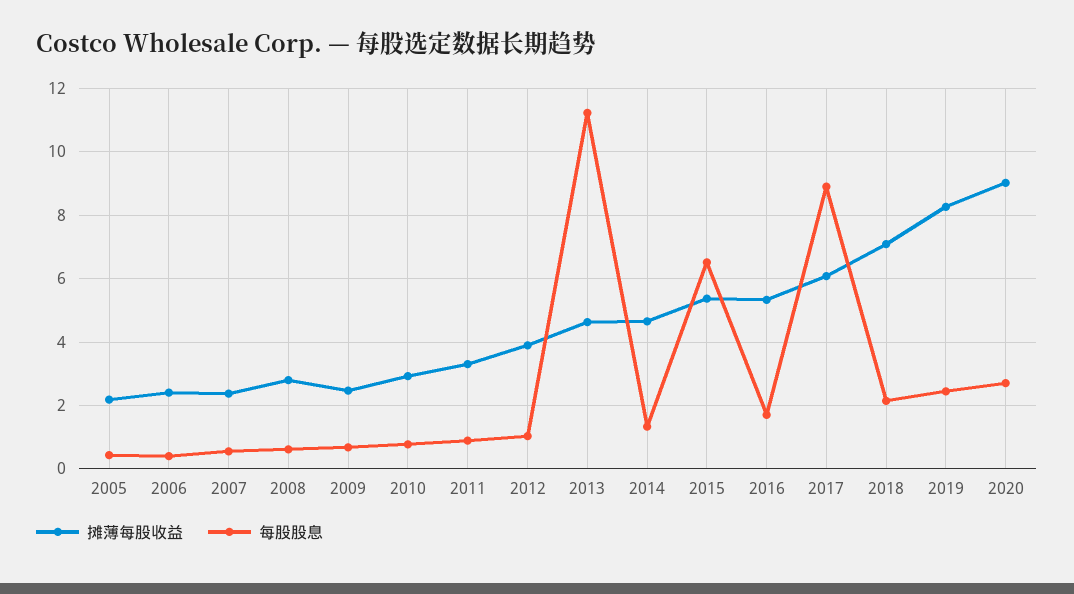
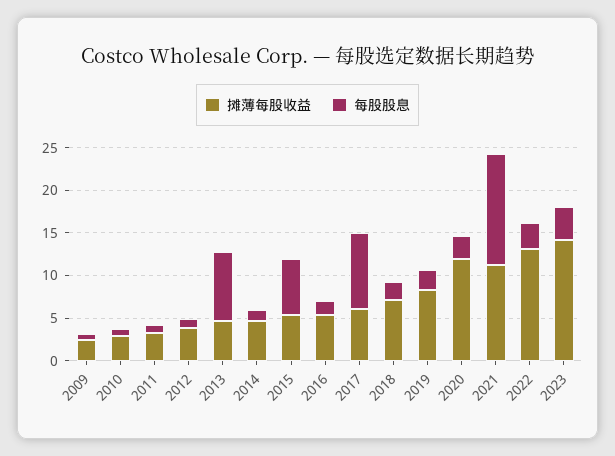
摊薄每股收益, 2005: 2.2 -> none
每股股息, 2005: 0.4 -> none
摊薄每股收益, 2006: 2.4 -> none
每股股息, 2006: 0.4 -> none
摊薄每股收益, 2007: 2.4 -> none
每股股息, 2007: 0.6 -> none
摊薄每股收益, 2008: 2.8 -> none
每股股息, 2008: 0.6 -> none
每股股息, 2013: 11.2 -> 8
摊薄每股收益, 2020: 9 -> 12
摊薄每股收益, 2021: none -> 11
每股股息, 2021: none -> 13
摊薄每股收益, 2022: none -> 13
每股股息, 2022: none -> 3
摊薄每股收益, 2023: none -> 14
每股股息, 2023: none -> 4

